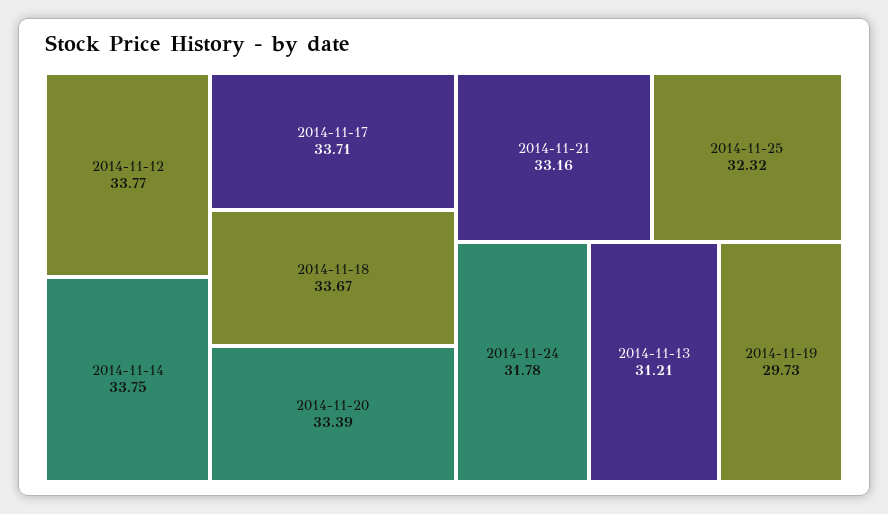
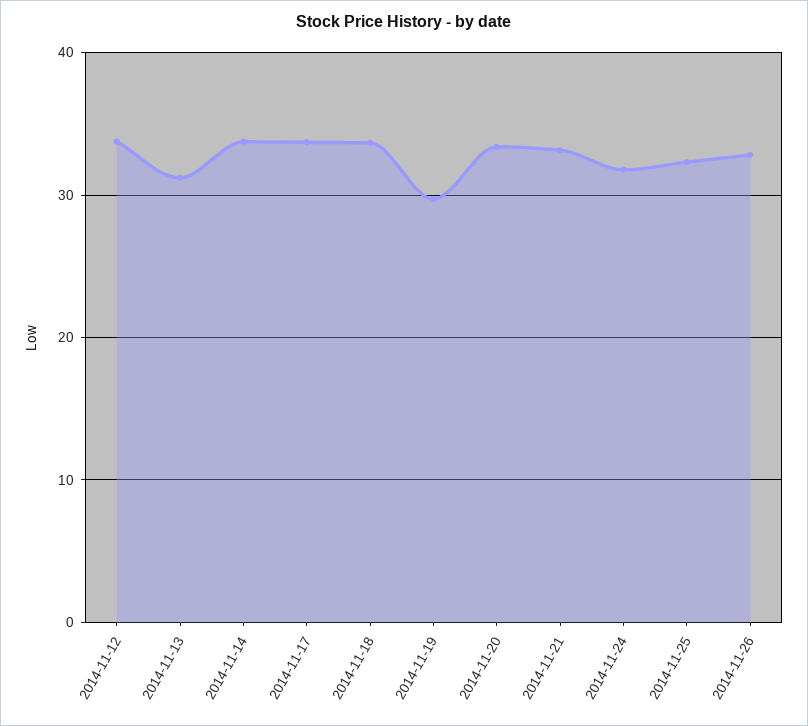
2014-11-26: none -> 33

